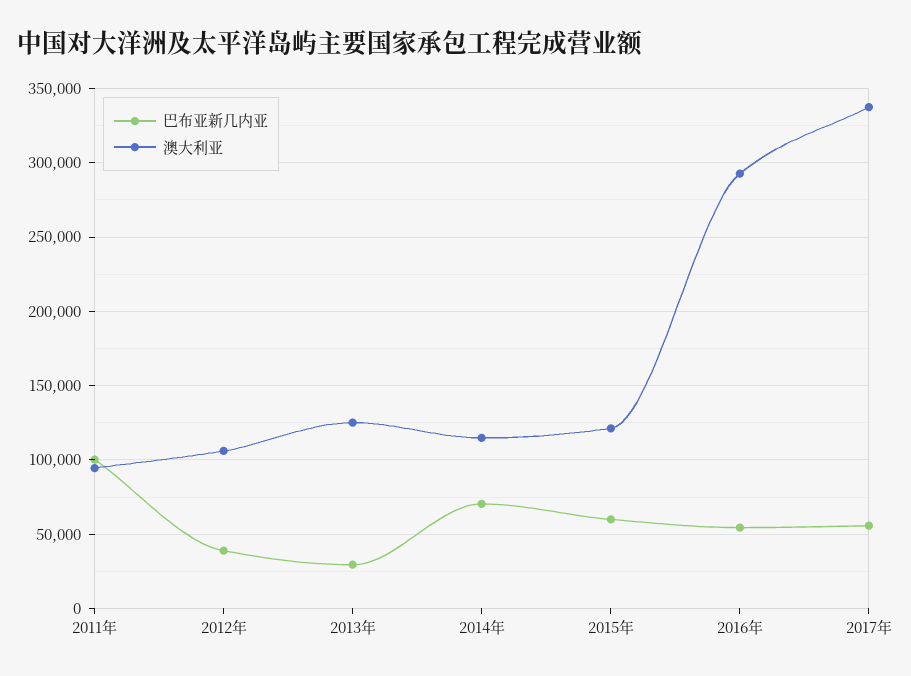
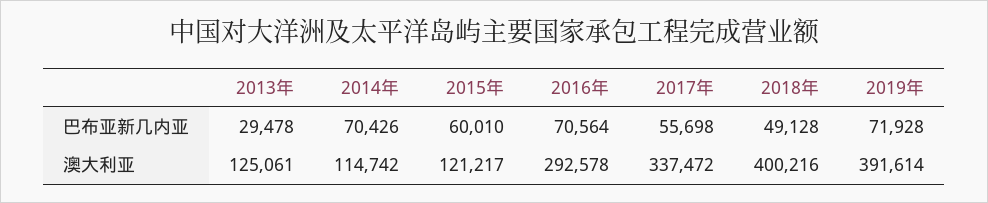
巴布亚新几内亚, 2011年: 100000 -> none
澳大利亚, 2011年: 95000 -> none
巴布亚新几内亚, 2012年: 40000 -> none
澳大利亚, 2012年: 105000 -> none
巴布亚新几内亚, 2016年: 55000 -> 70564
巴布亚新几内亚, 2018年: none -> 49128
巴布亚新几内亚, 2019年: none -> 71928
澳大利亚, 2018年: none -> 400216
澳大利亚, 2019年: none -> 391614

